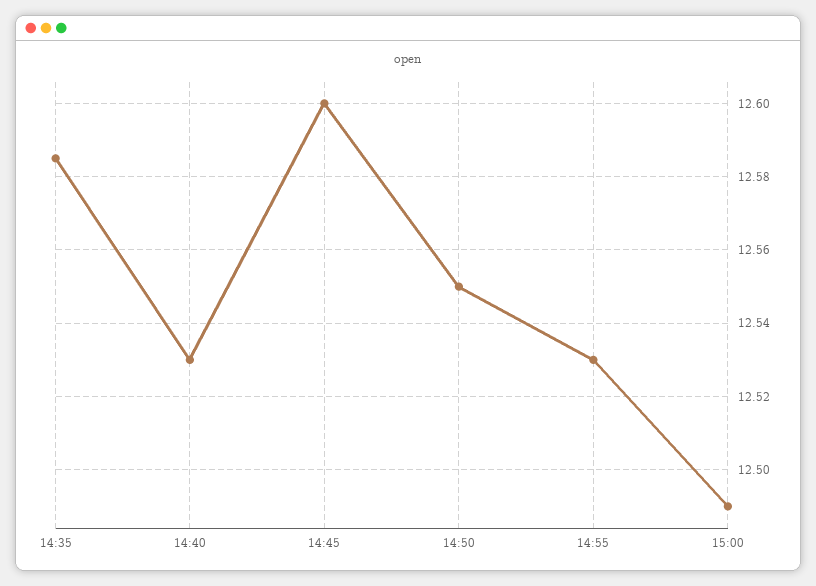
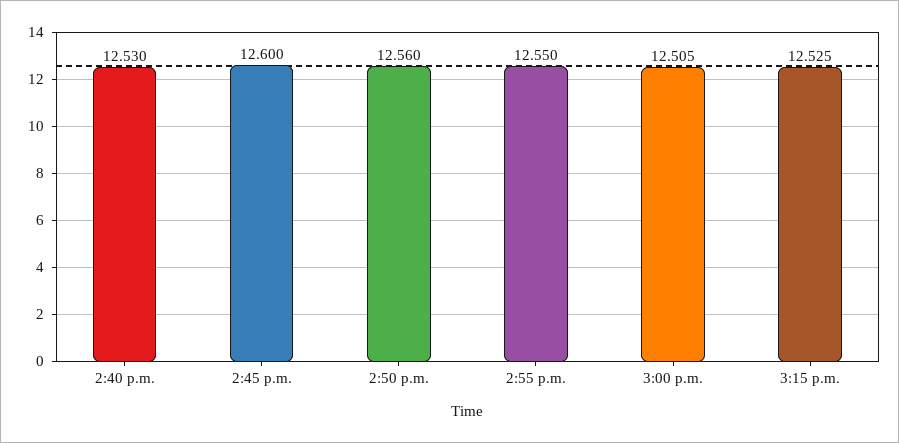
14:35: 12.585 -> none
14:50: 12.55 -> 12.56
14:55: 12.53 -> 12.55
15:00: 12.49 -> 12.505
3:15 p.m.: none -> 12.525

